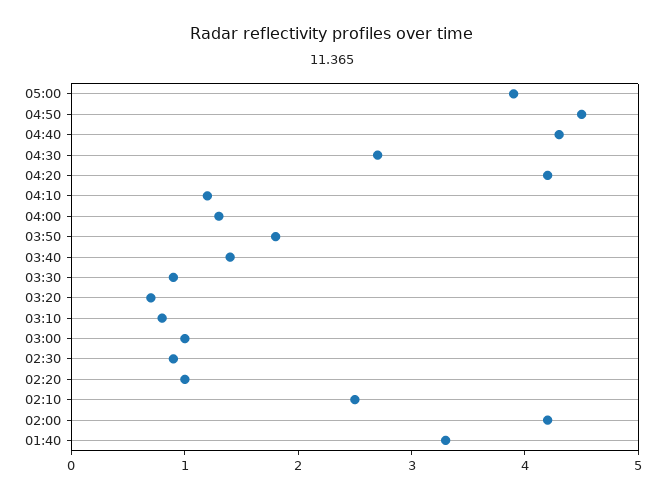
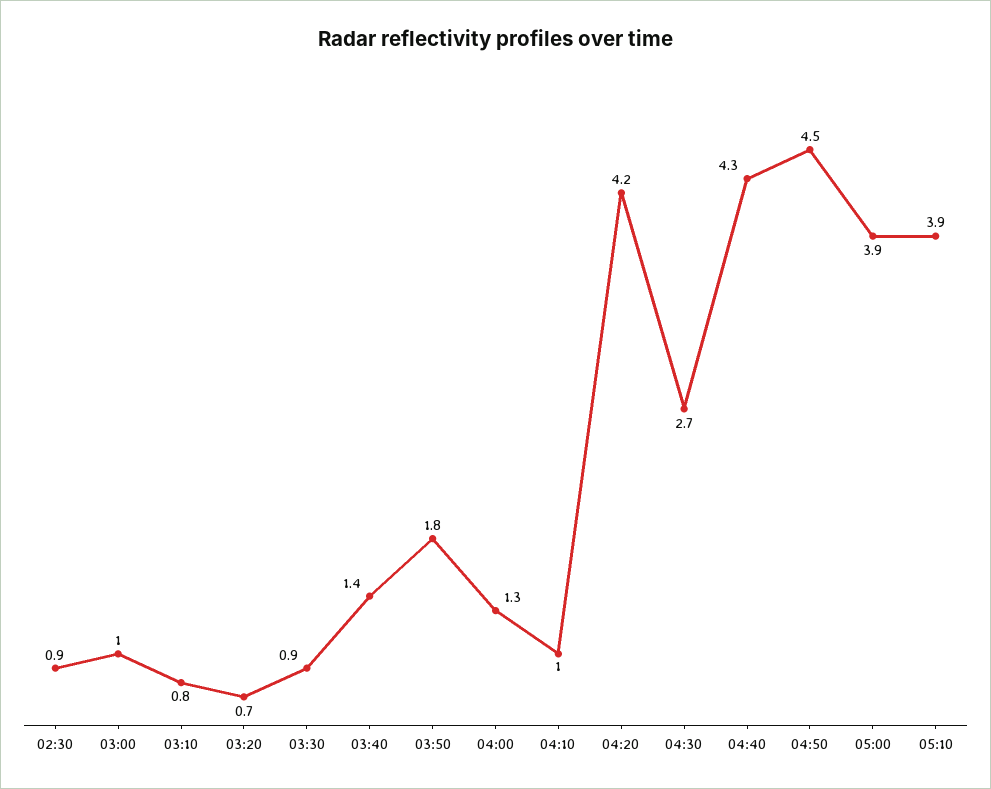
04:10: 1.2 -> 1
02:20: 1 -> none
02:10: 2.5 -> none
02:00: 4.2 -> none
01:40: 3.3 -> none
05:10: none -> 3.9

